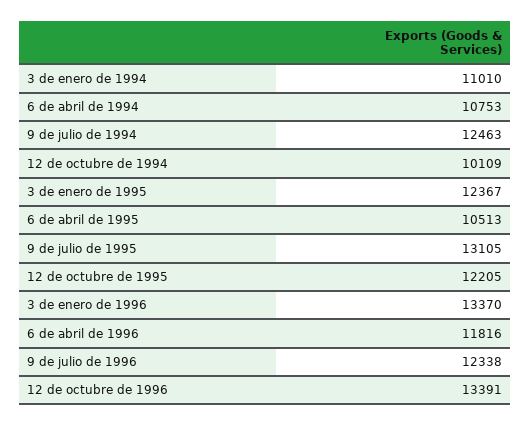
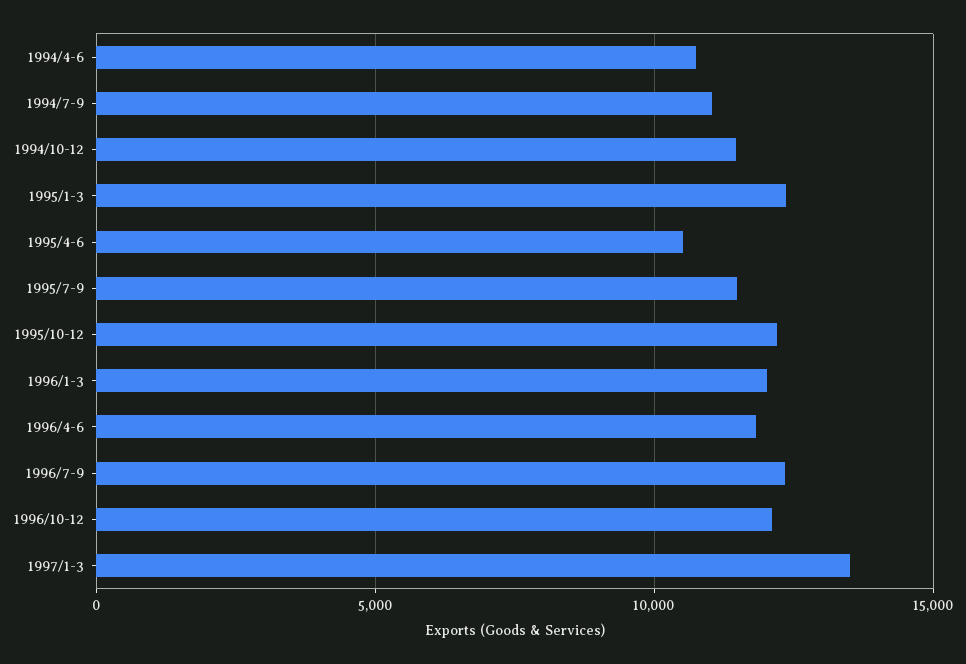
3 de enero de 1994: 11010 -> none
9 de julio de 1994: 12463 -> 11000
12 de octubre de 1994: 10109 -> 11500
9 de julio de 1995: 13105 -> 11500
3 de enero de 1996: 13370 -> 12000
12 de octubre de 1996: 13391 -> 12000
1997/1-3: none -> 13500

